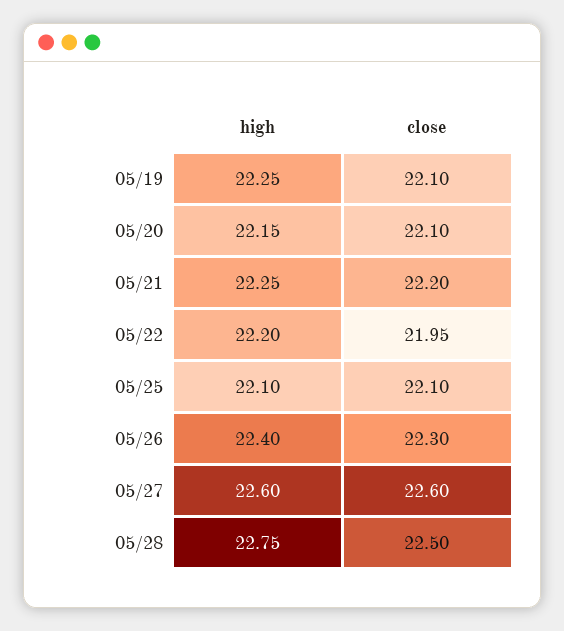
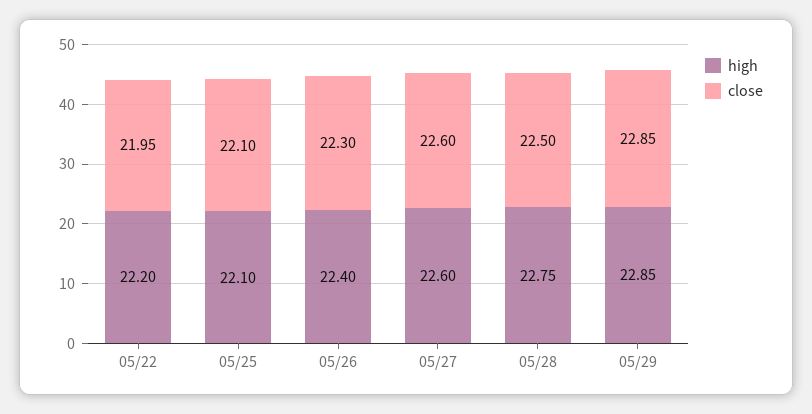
high, 05/19: 22.25 -> none
close, 05/19: 22.1 -> none
high, 05/20: 22.15 -> none
close, 05/20: 22.1 -> none
high, 05/21: 22.25 -> none
close, 05/21: 22.2 -> none
high, 05/29: none -> 22.85
close, 05/29: none -> 22.85

